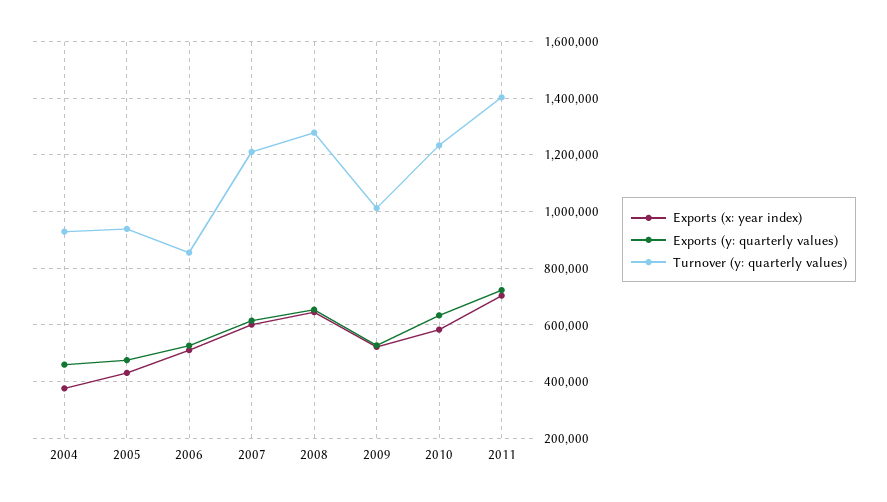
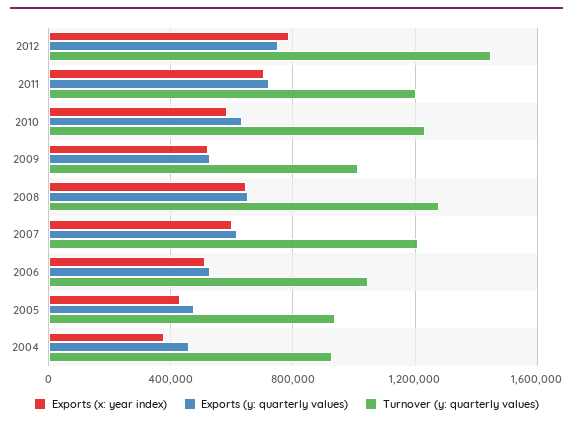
Turnover (y: quarterly values), 2006: 850000 -> 1050000
Turnover (y: quarterly values), 2011: 1400000 -> 1200000
Exports (x: year index), 2012: none -> 800000
Exports (y: quarterly values), 2012: none -> 750000
Turnover (y: quarterly values), 2012: none -> 1450000

